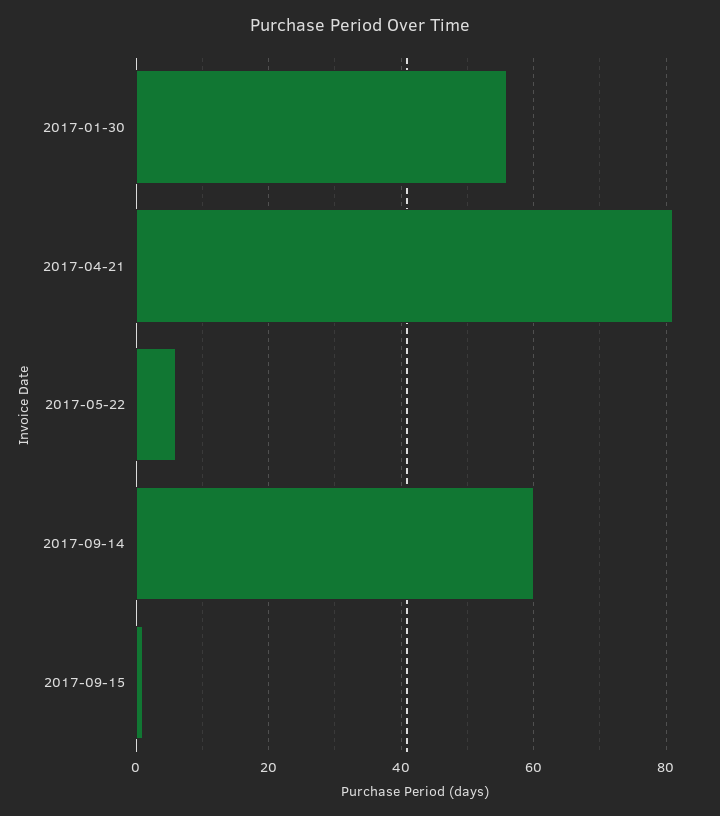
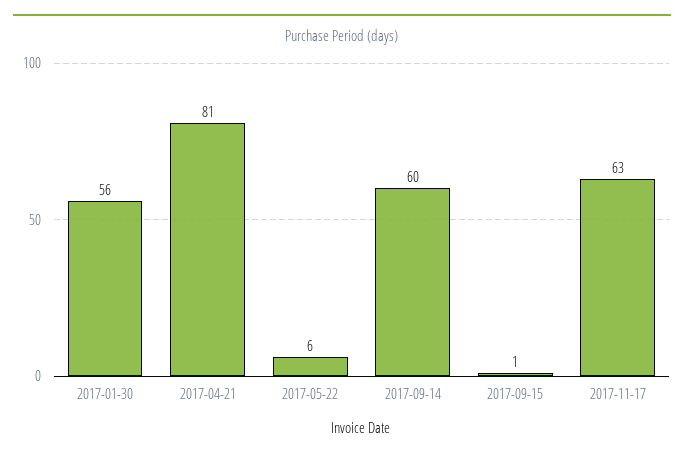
2017-11-17: none -> 63

